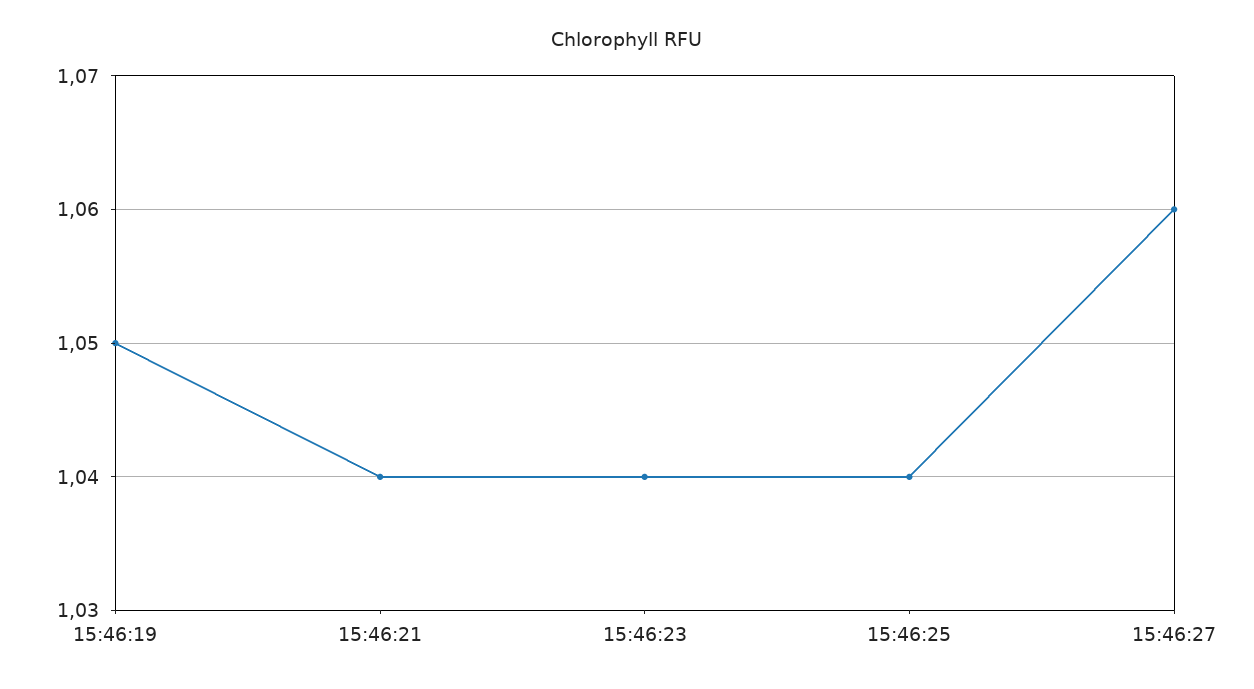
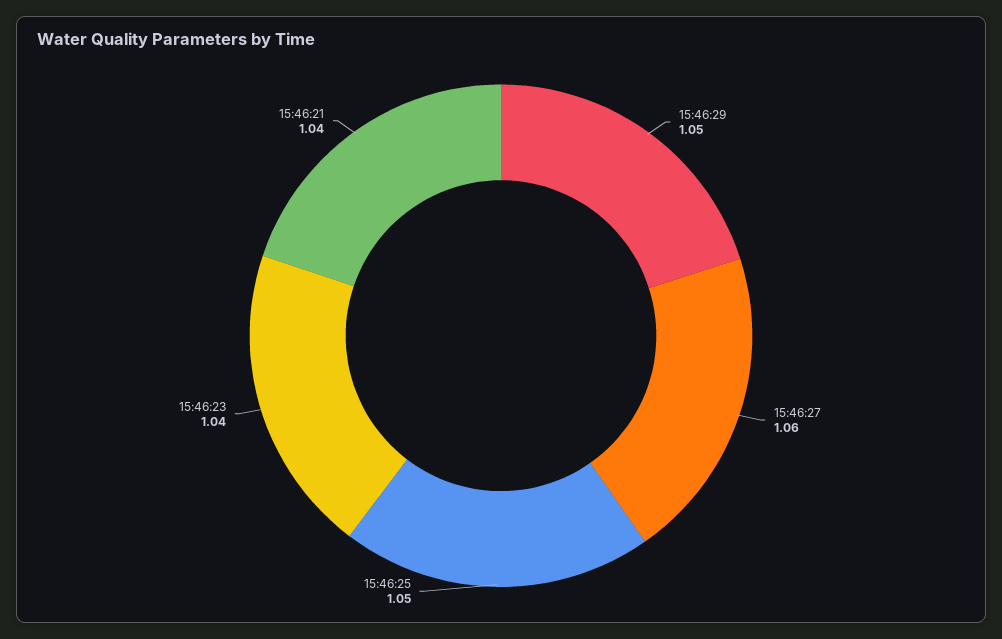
15:46:19: 1.05 -> none
15:46:25: 1.04 -> 1.05
15:46:29: none -> 1.05

